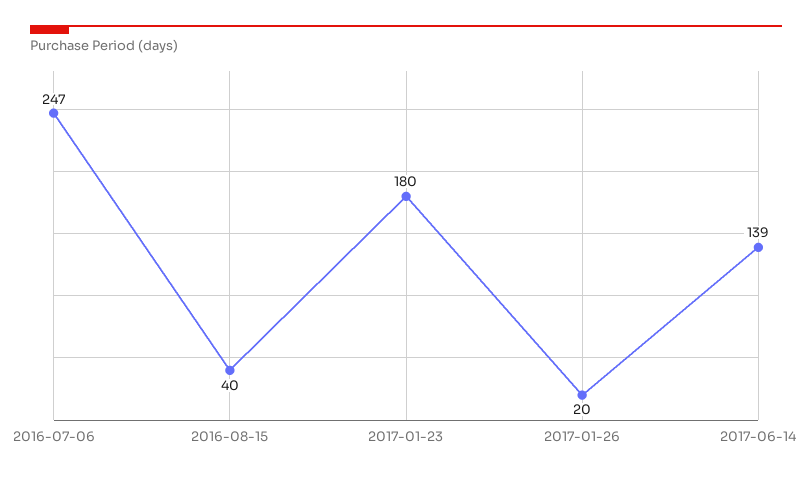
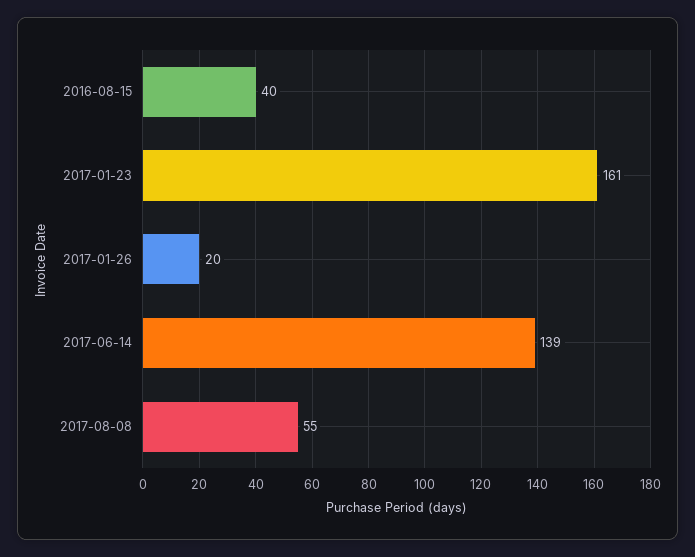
2016-07-06: 247 -> none
2017-01-23: 180 -> 161
2017-08-08: none -> 55

